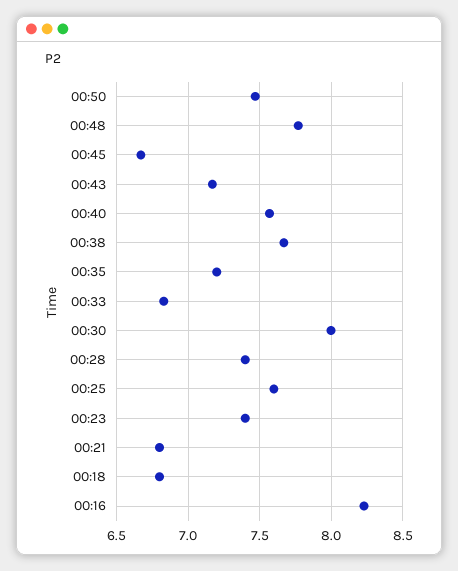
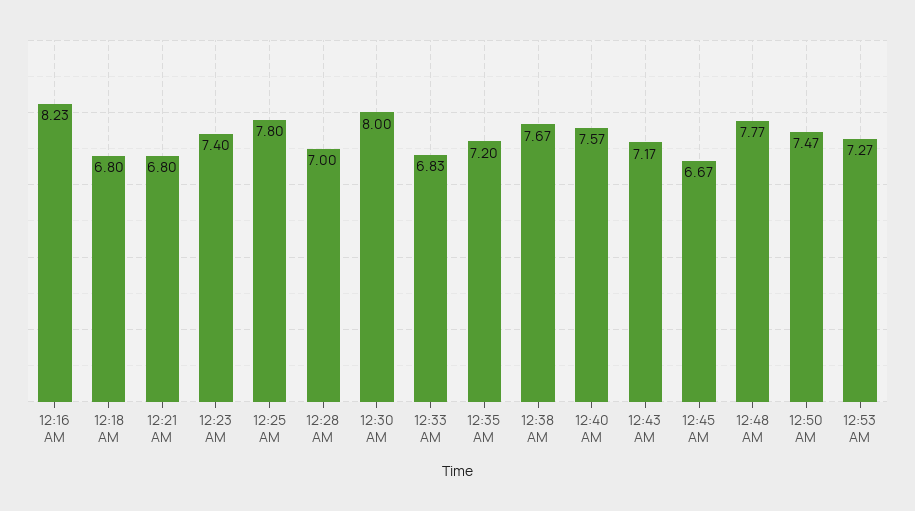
00:28: 7.4 -> 7
00:25: 7.6 -> 7.8
12:53 AM: none -> 7.27

